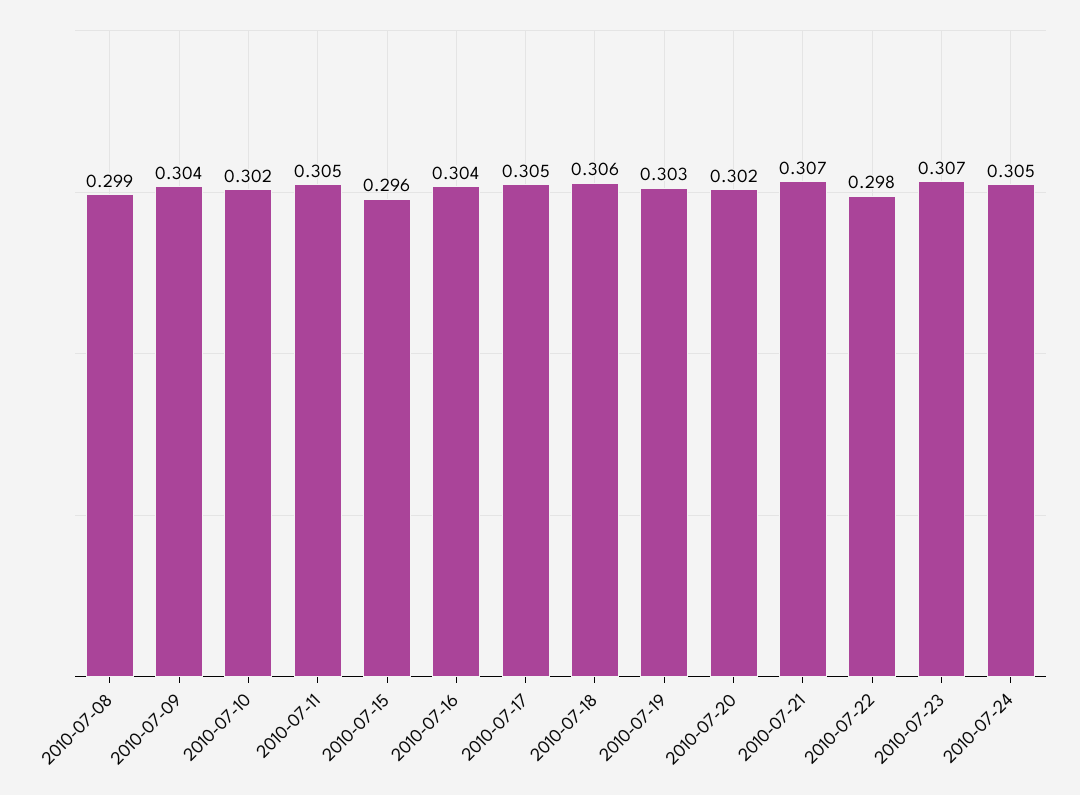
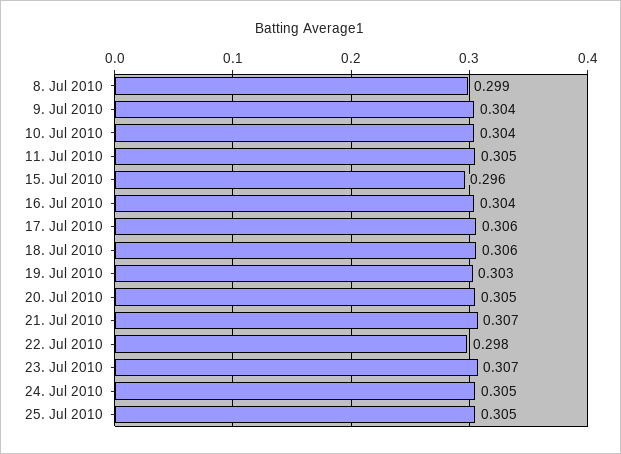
2010-07-10: 0.302 -> 0.304
2010-07-17: 0.305 -> 0.306
2010-07-20: 0.302 -> 0.305
25. Jul 2010: none -> 0.305

